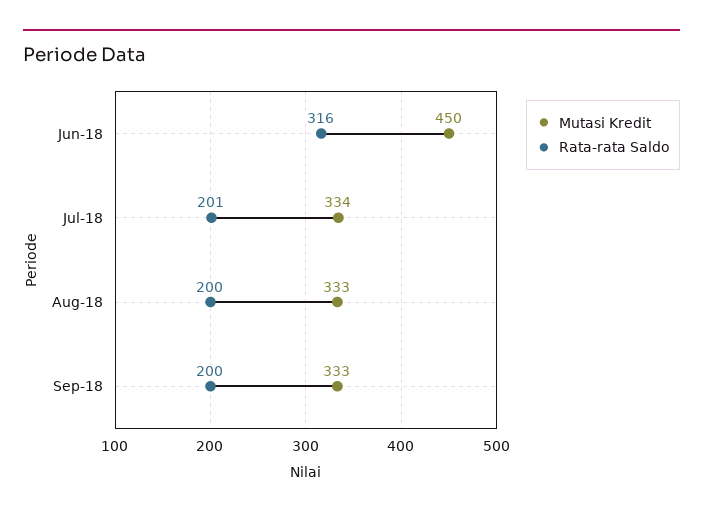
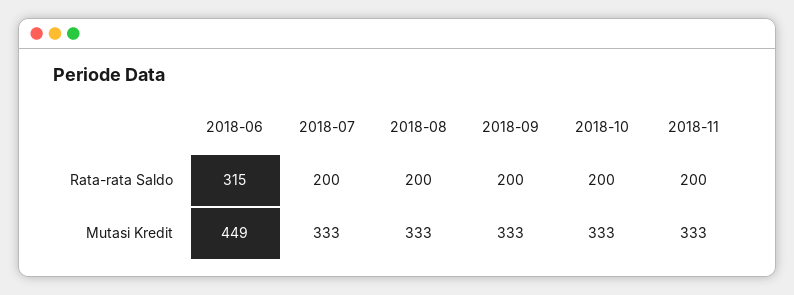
Mutasi Kredit, Jun-18: 450 -> 449
Rata-rata Saldo, Jun-18: 316 -> 315
Mutasi Kredit, Jul-18: 334 -> 333
Rata-rata Saldo, Jul-18: 201 -> 200
Rata-rata Saldo, 2018-10: none -> 200
Rata-rata Saldo, 2018-11: none -> 200
Mutasi Kredit, 2018-10: none -> 333
Mutasi Kredit, 2018-11: none -> 333

